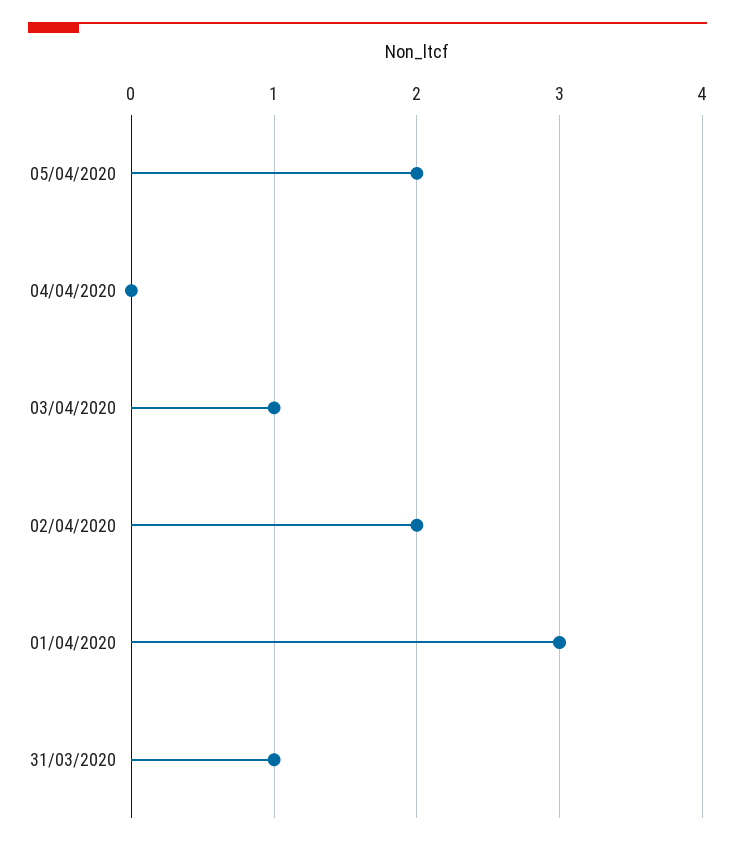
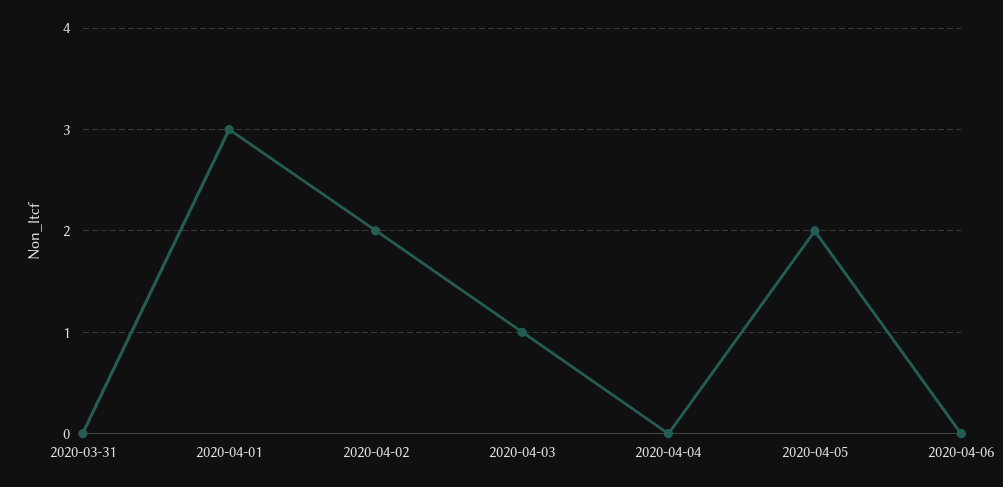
31/03/2020: 1 -> 0
2020-04-06: none -> 0

